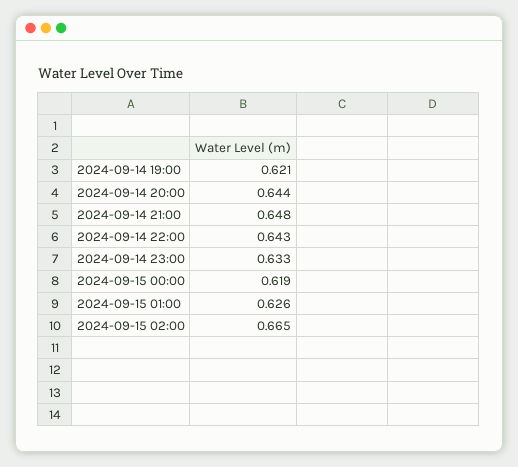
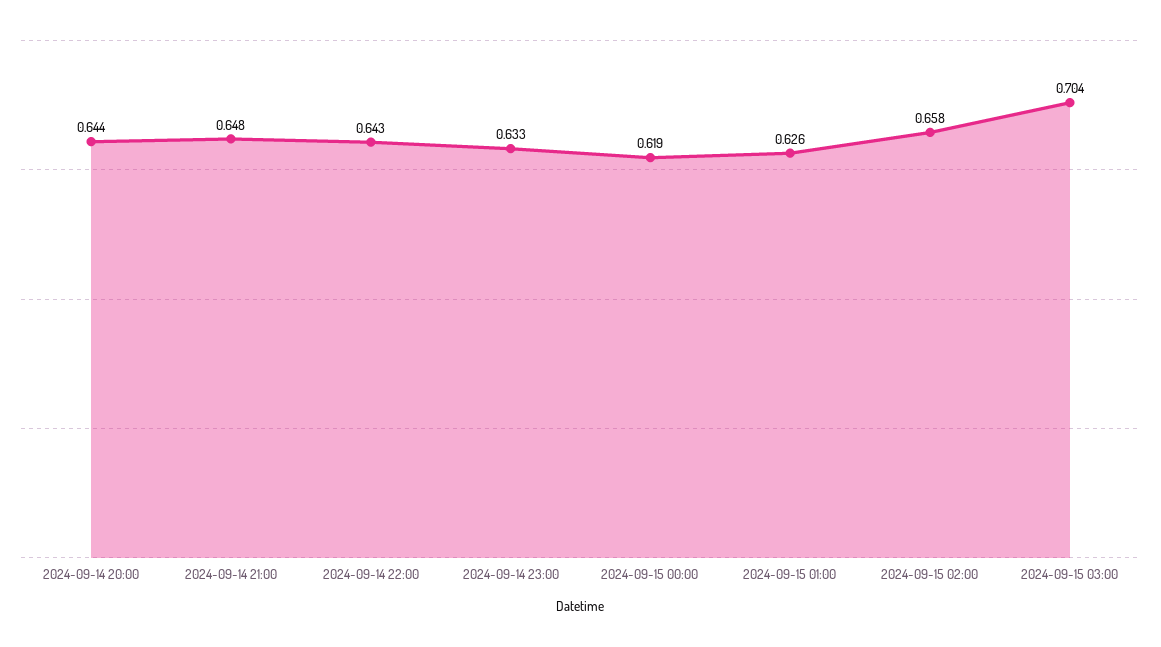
2024-09-14 19:00: 0.621 -> none
2024-09-15 02:00: 0.665 -> 0.658
2024-09-15 03:00: none -> 0.704

